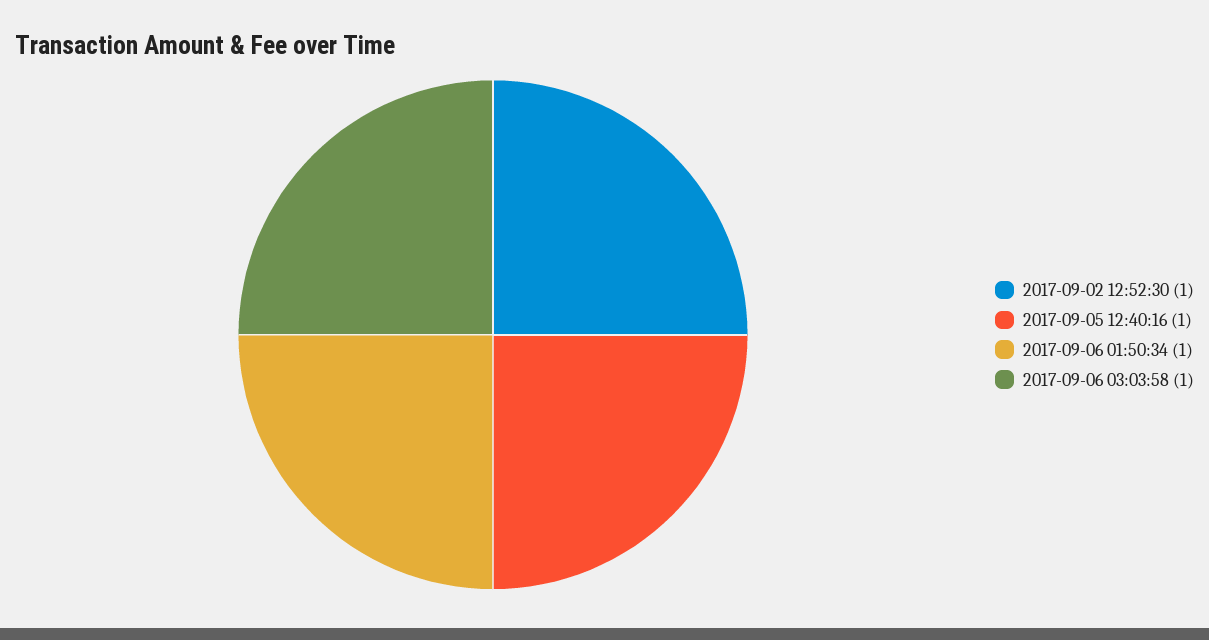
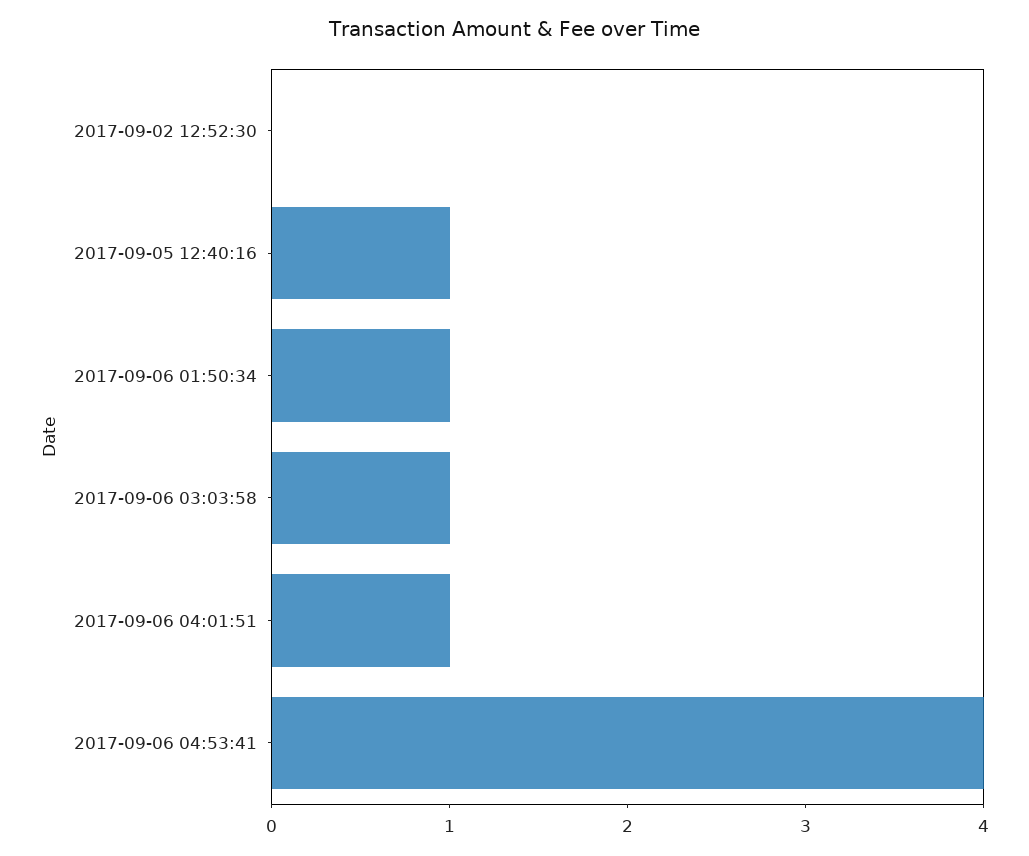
2017-09-02 12:52:30: 1 -> 0
2017-09-06 04:01:51: none -> 1
2017-09-06 04:53:41: none -> 4

